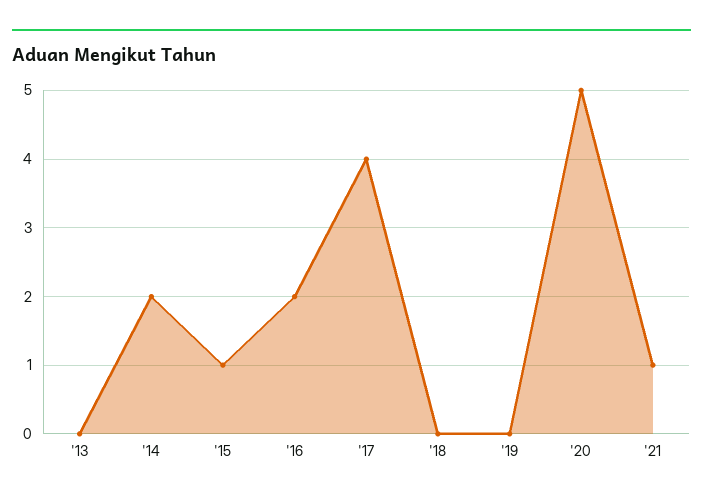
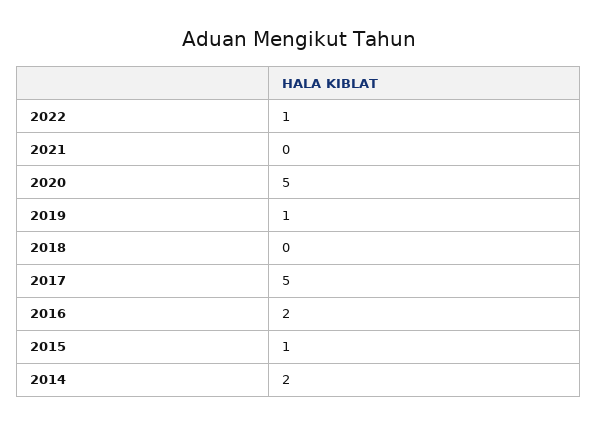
'13: 0 -> none
'17: 4 -> 5
'19: 0 -> 1
'21: 1 -> 0
2022: none -> 1

